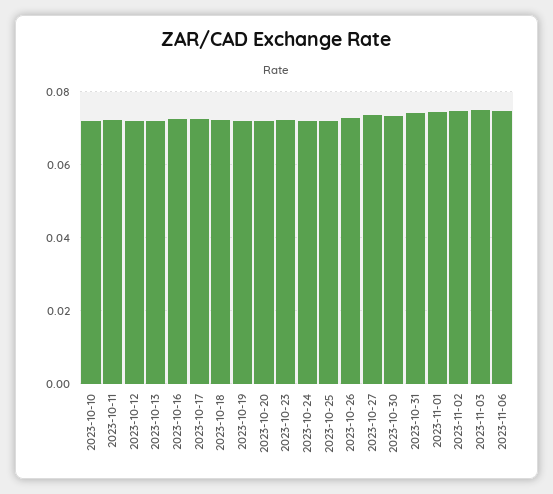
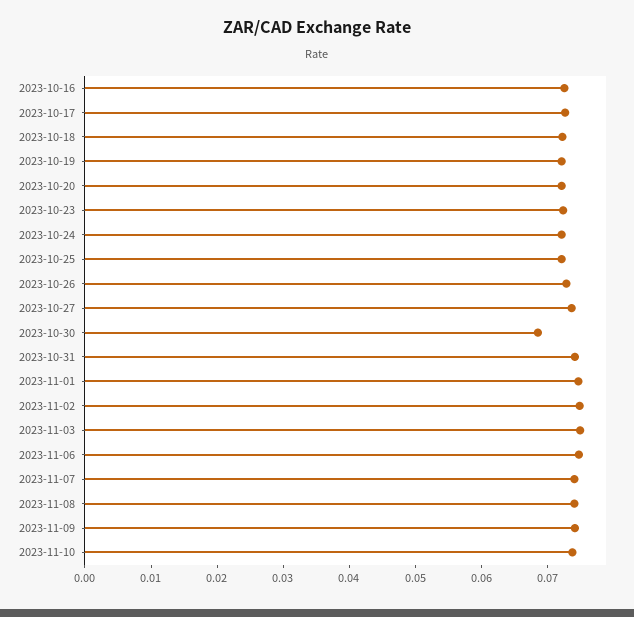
2023-10-10: 0.072 -> none
2023-10-11: 0.072 -> none
2023-10-12: 0.072 -> none
2023-10-13: 0.072 -> none
2023-10-30: 0.074 -> 0.068
2023-11-07: none -> 0.074
2023-11-08: none -> 0.074
2023-11-09: none -> 0.074
2023-11-10: none -> 0.074

